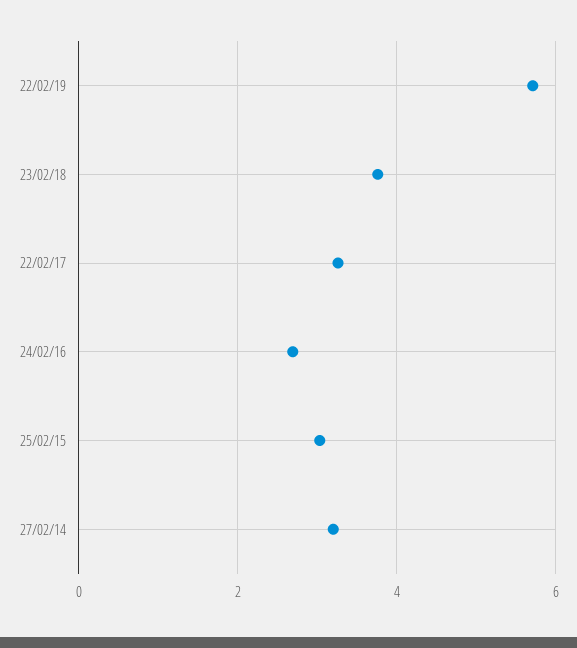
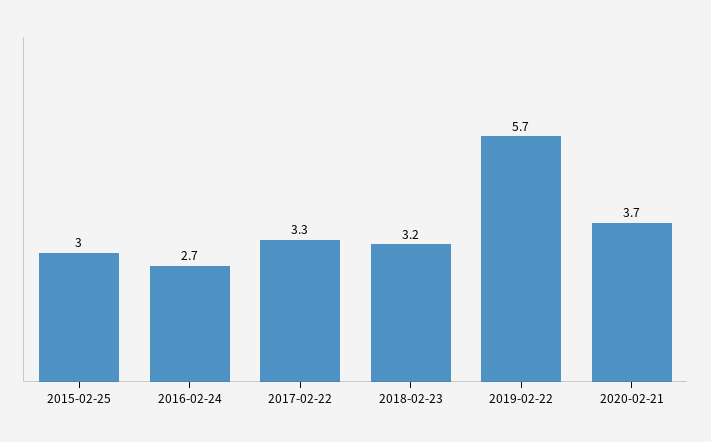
23/02/18: 3.8 -> 3.2
27/02/14: 3.2 -> none
2020-02-21: none -> 3.7

